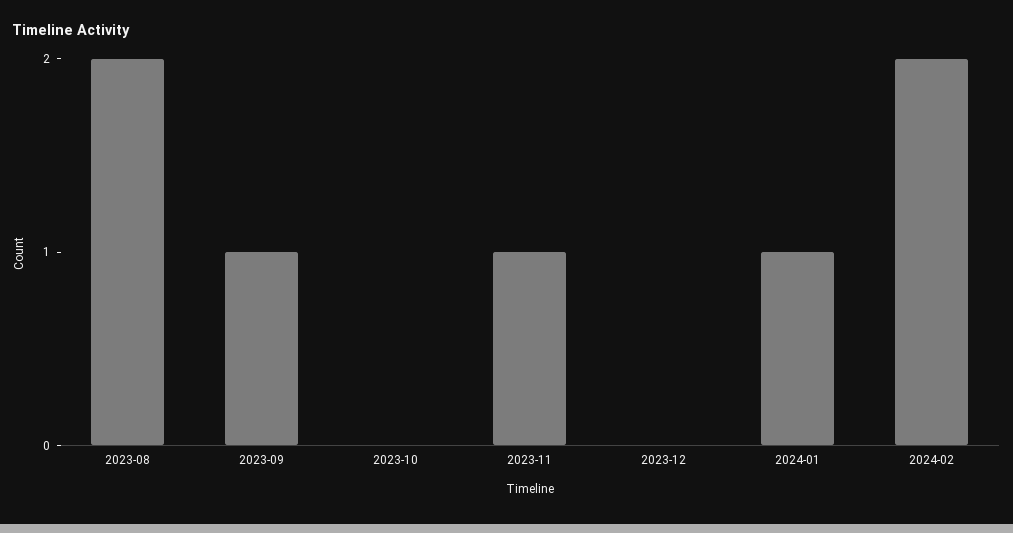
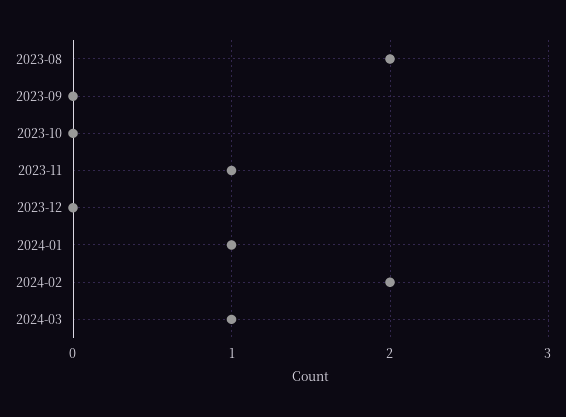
2023-09: 1 -> 0
2024-03: none -> 1

